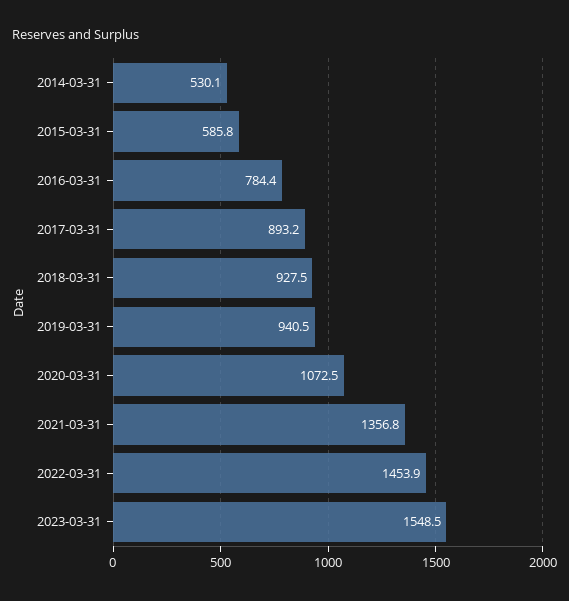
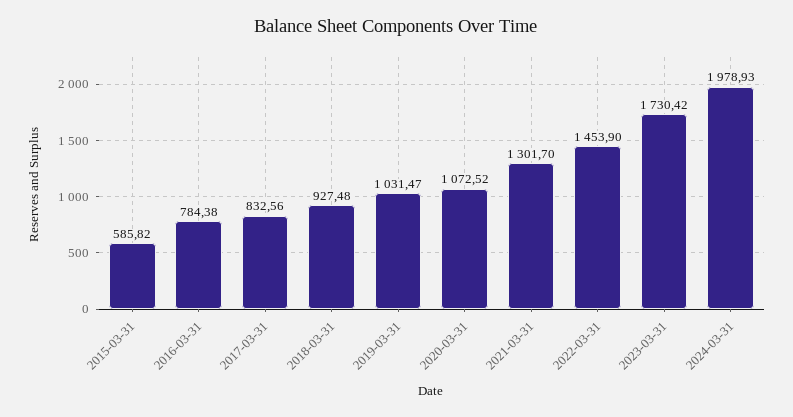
2014-03-31: 530.1 -> none
2017-03-31: 893.2 -> 832.56
2019-03-31: 940.5 -> 1031.47
2021-03-31: 1356.8 -> 1301.7
2023-03-31: 1548.5 -> 1730.42
2024-03-31: none -> 1978.93

